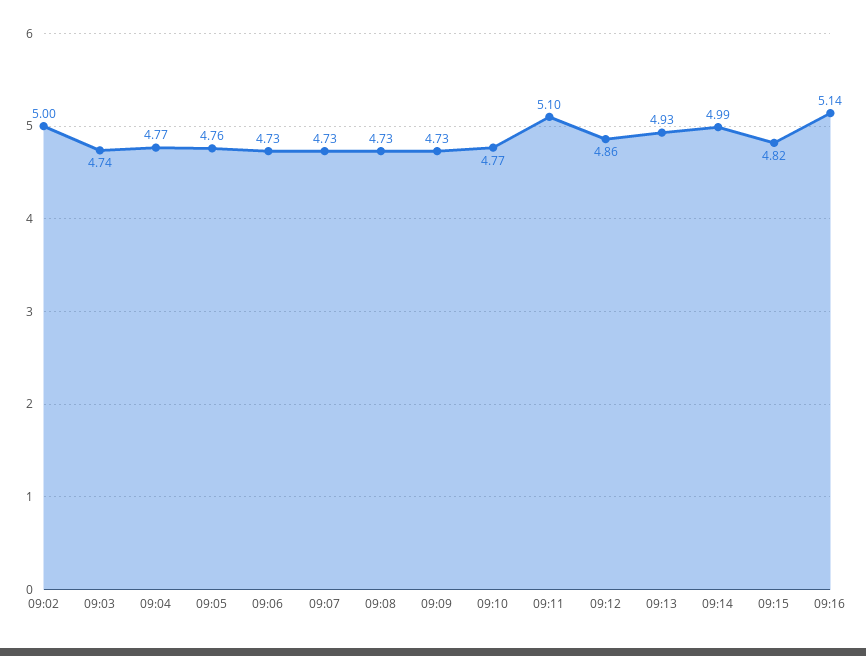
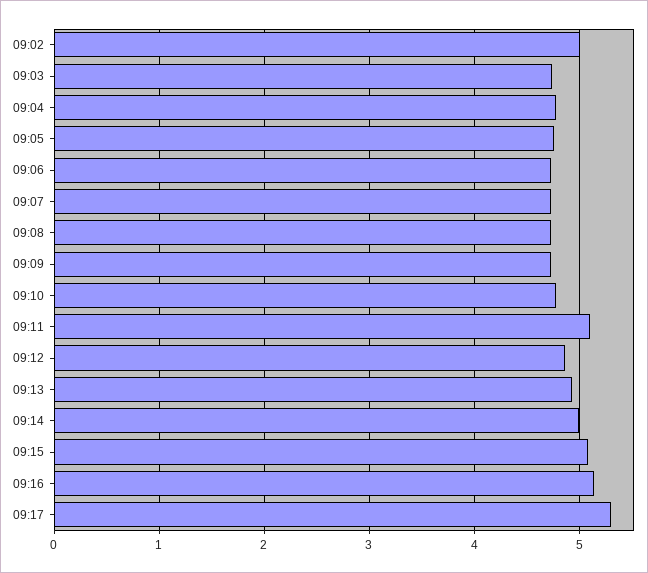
09:15: 4.82 -> 5.1
09:17: none -> 5.3

